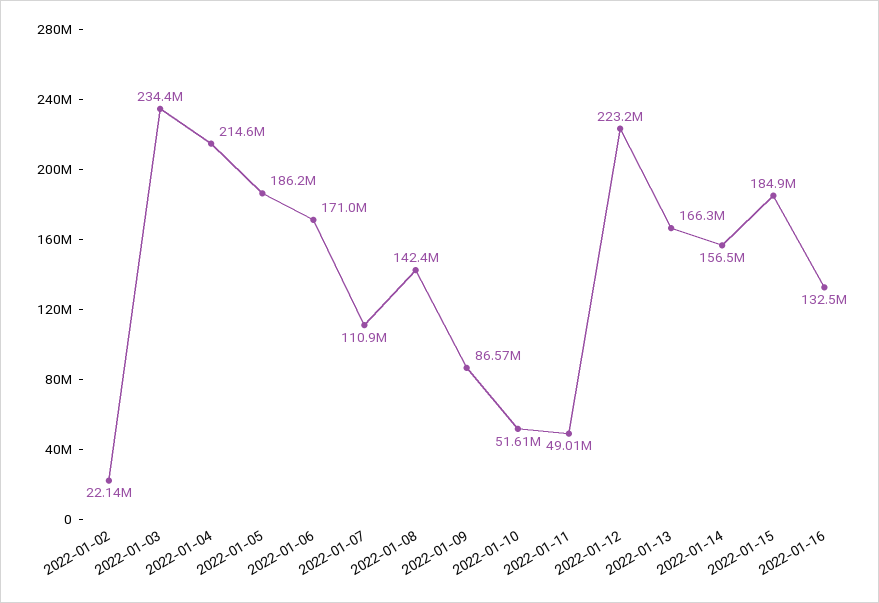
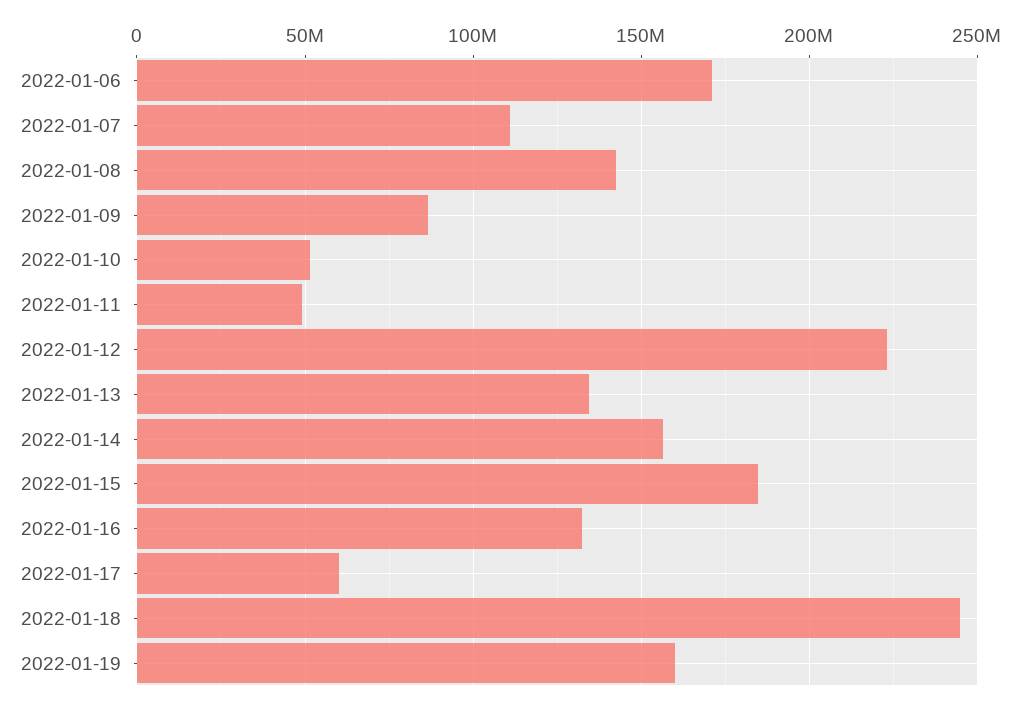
2022-01-02: 22140000 -> none
2022-01-03: 234400000 -> none
2022-01-04: 214600000 -> none
2022-01-05: 186200000 -> none
2022-01-13: 166300000 -> 135000000
2022-01-17: none -> 60000000
2022-01-18: none -> 245000000
2022-01-19: none -> 160000000

